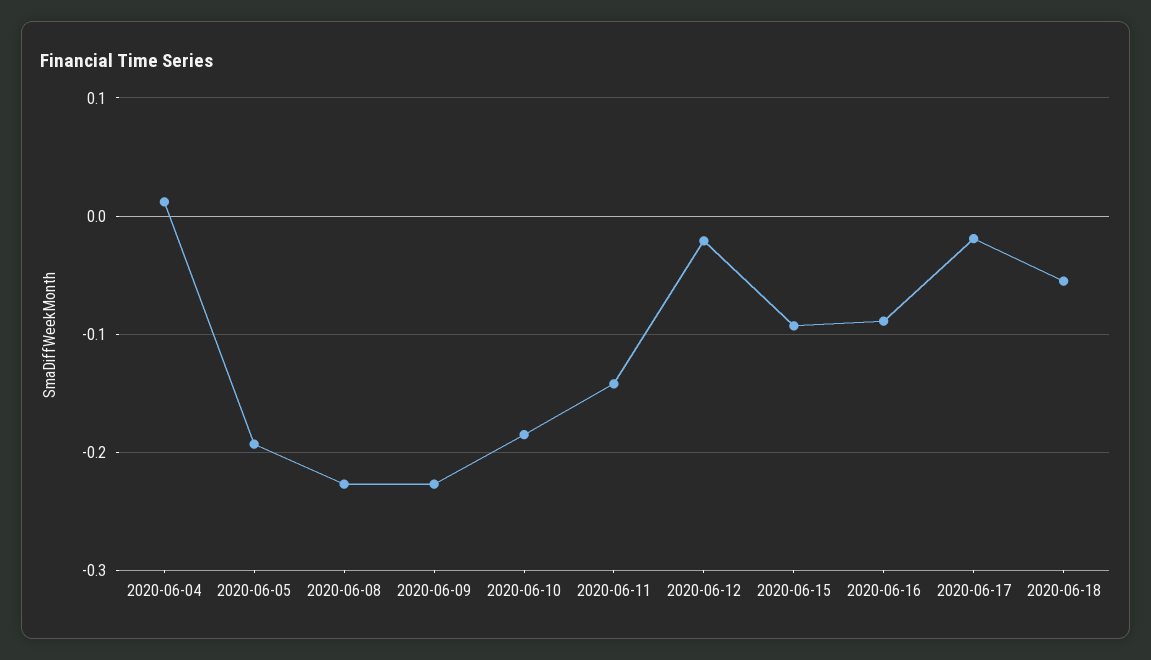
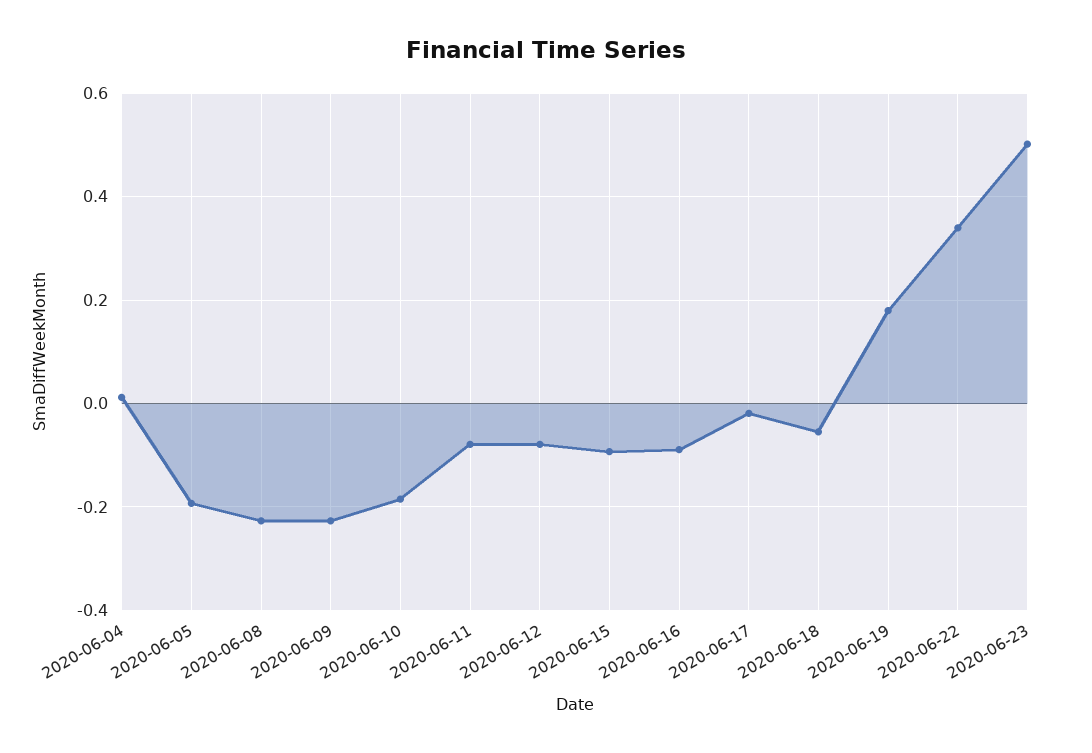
2020-06-11: -0.14 -> -0.08
2020-06-12: -0.02 -> -0.08
2020-06-19: none -> 0.18
2020-06-22: none -> 0.34
2020-06-23: none -> 0.5

